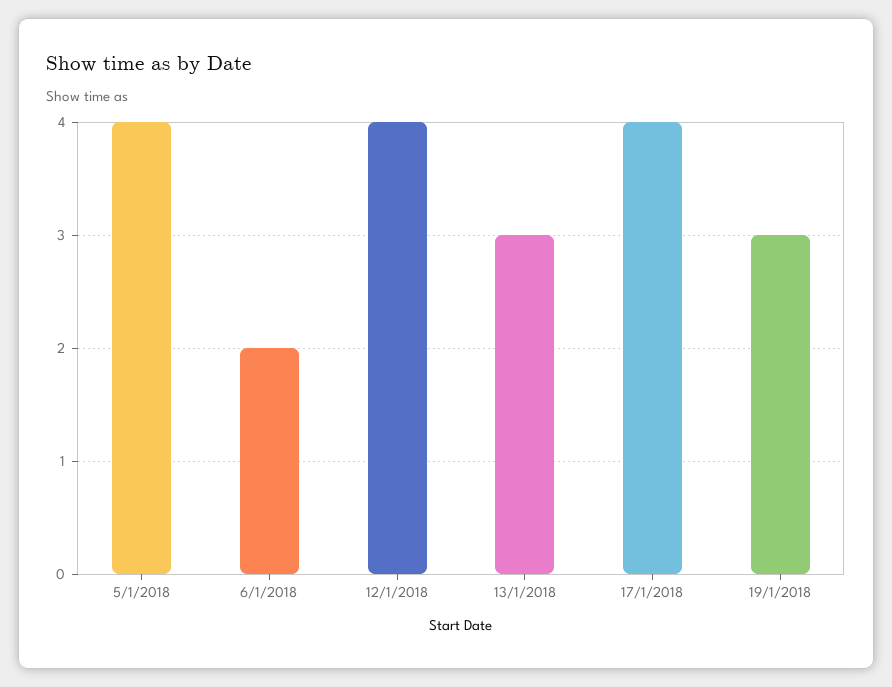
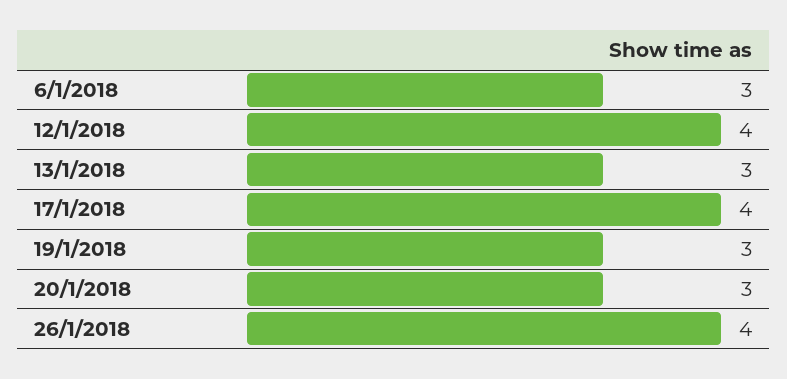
5/1/2018: 4 -> none
6/1/2018: 2 -> 3
20/1/2018: none -> 3
26/1/2018: none -> 4

